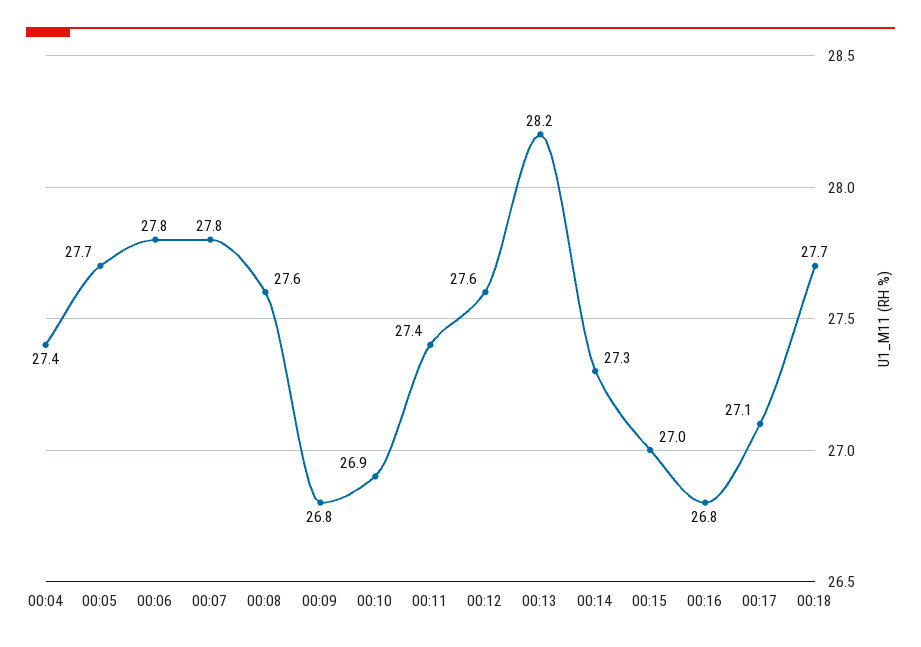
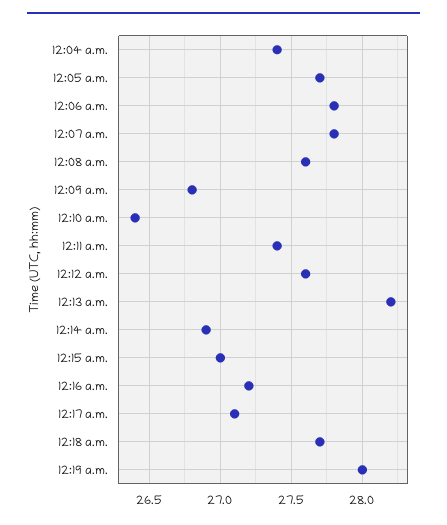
00:10: 26.9 -> 26.4
00:14: 27.3 -> 26.9
00:16: 26.8 -> 27.2
12:19 a.m.: none -> 28

